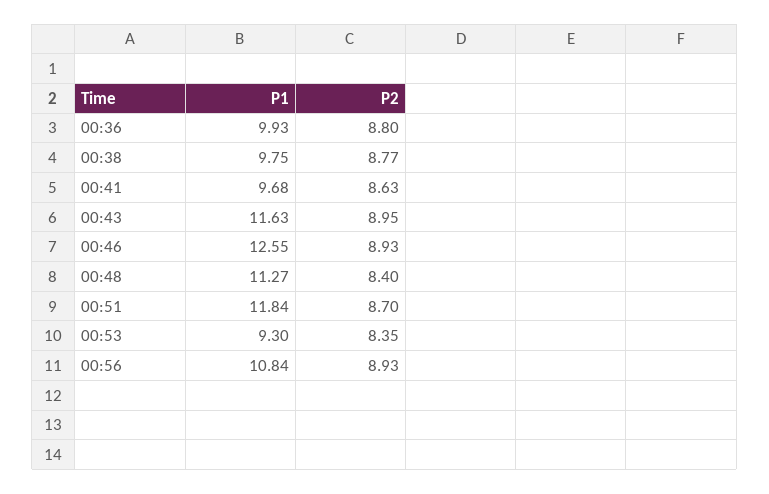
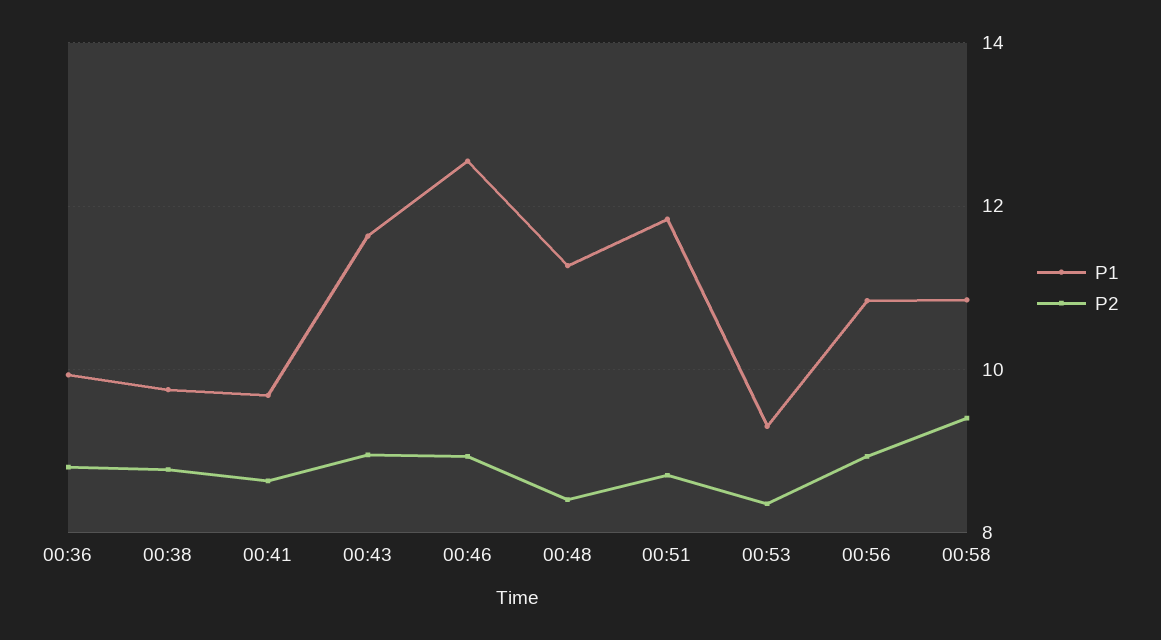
P1, 00:58: none -> 10.8
P2, 00:58: none -> 9.4

